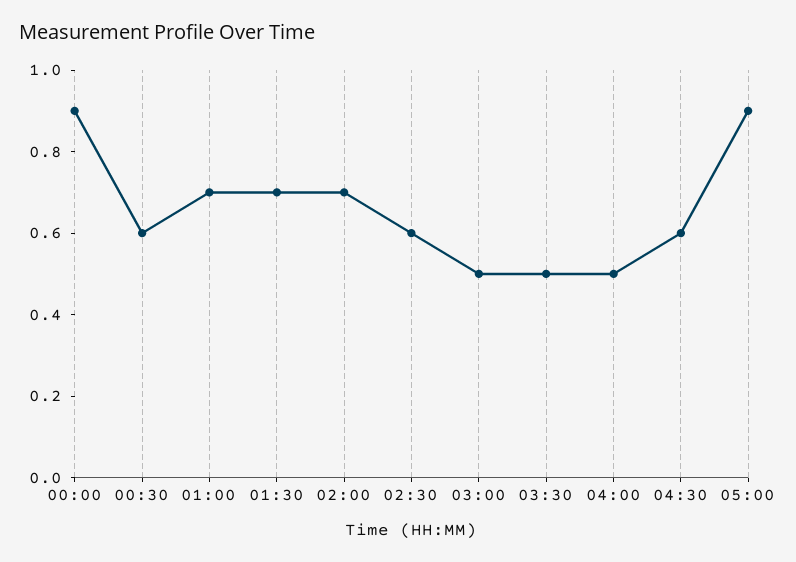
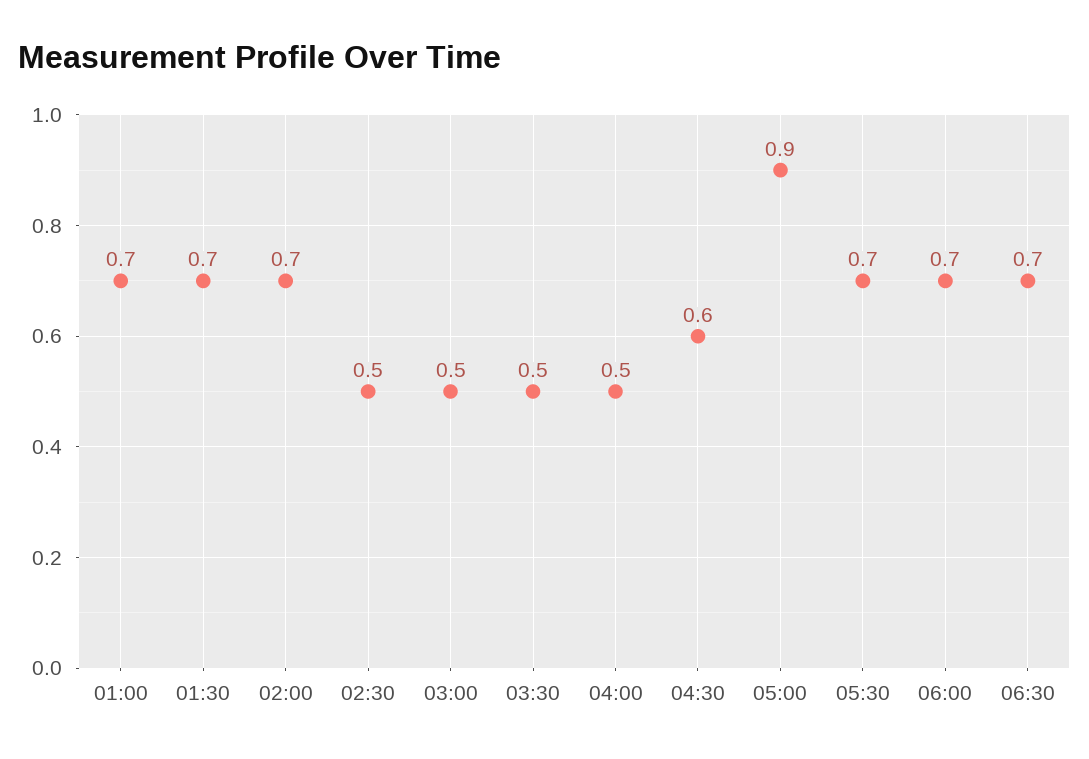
00:00: 0.9 -> none
00:30: 0.6 -> none
02:30: 0.6 -> 0.5
05:30: none -> 0.7
06:00: none -> 0.7
06:30: none -> 0.7

